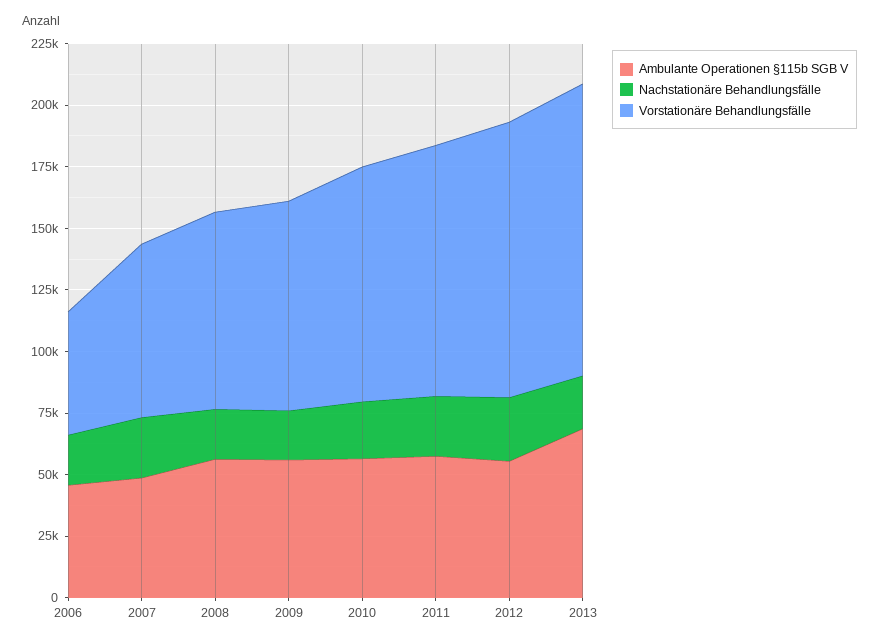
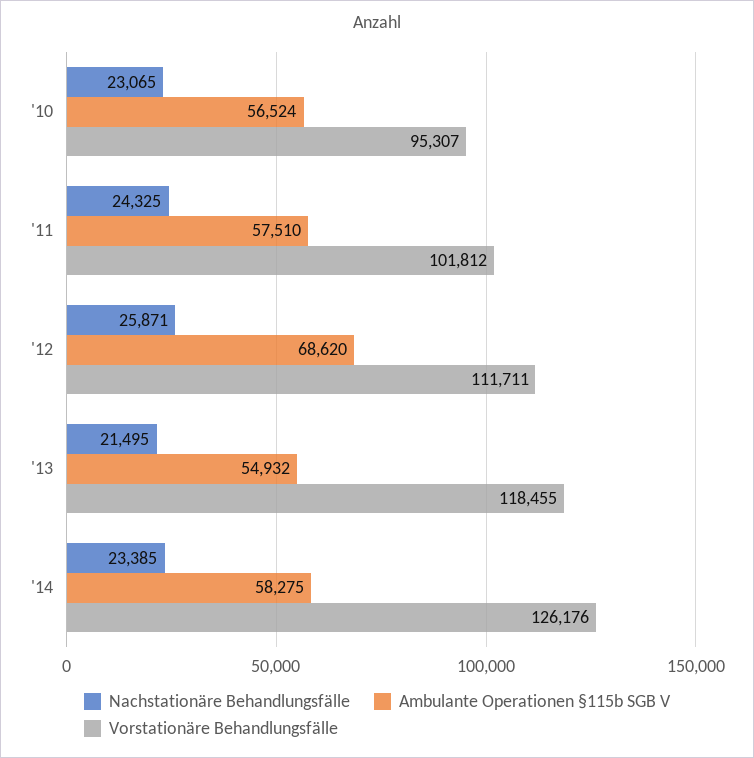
Ambulante Operationen §115b SGB V, 2006: 45000 -> none
Nachstationäre Behandlungsfälle, 2006: 20000 -> none
Vorstationäre Behandlungsfälle, 2006: 50000 -> none
Ambulante Operationen §115b SGB V, 2007: 50000 -> none
Nachstationäre Behandlungsfälle, 2007: 25000 -> none
Vorstationäre Behandlungsfälle, 2007: 70000 -> none
Ambulante Operationen §115b SGB V, 2008: 55000 -> none
Nachstationäre Behandlungsfälle, 2008: 20000 -> none
Vorstationäre Behandlungsfälle, 2008: 80000 -> none
Ambulante Operationen §115b SGB V, 2009: 55000 -> none
Nachstationäre Behandlungsfälle, 2009: 20000 -> none
Vorstationäre Behandlungsfälle, 2009: 85000 -> none
Ambulante Operationen §115b SGB V, 2012: 55000 -> 68620
Ambulante Operationen §115b SGB V, 2013: 70000 -> 54932
Nachstationäre Behandlungsfälle, '14: none -> 23385
Ambulante Operationen §115b SGB V, '14: none -> 58275
Vorstationäre Behandlungsfälle, '14: none -> 126176

